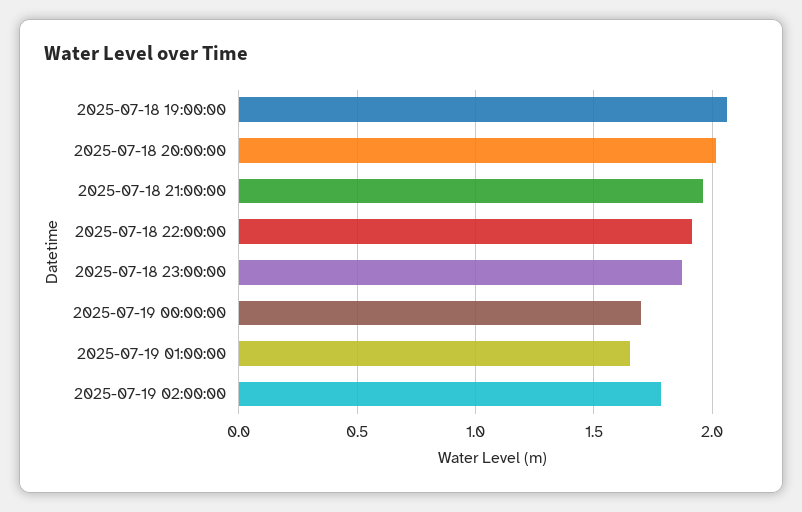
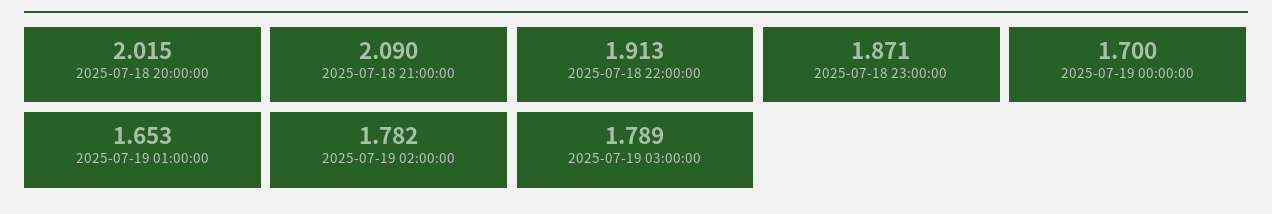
2025-07-18 19:00:00: 2.05 -> none
2025-07-18 21:00:00: 1.95 -> 2.09
2025-07-19 03:00:00: none -> 1.789

